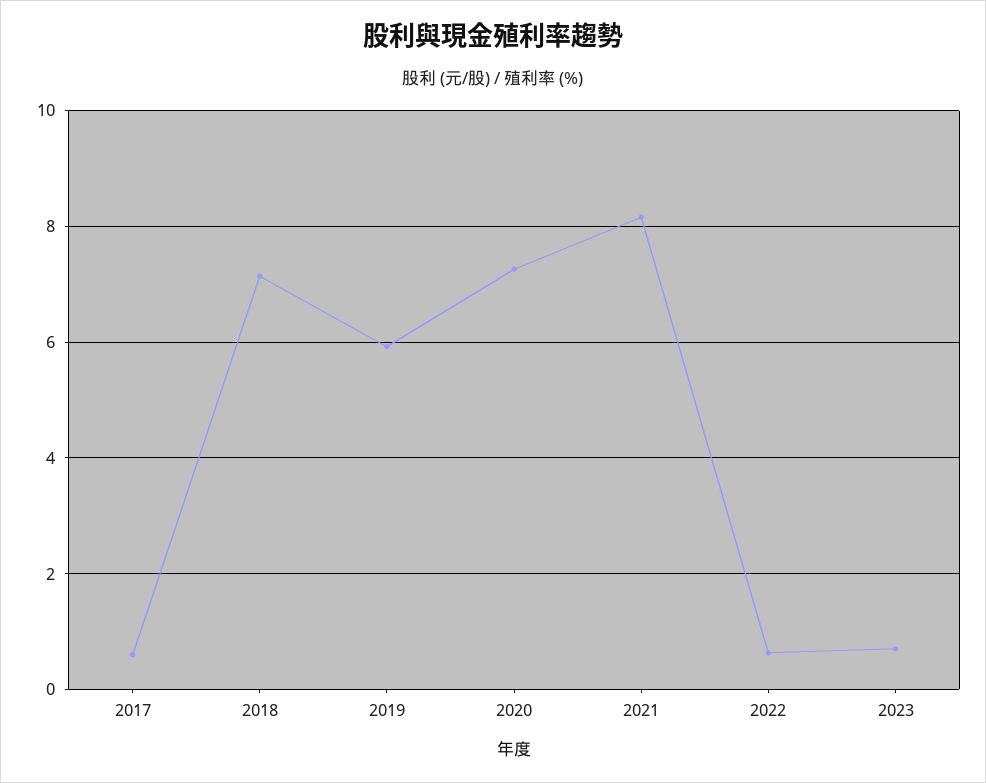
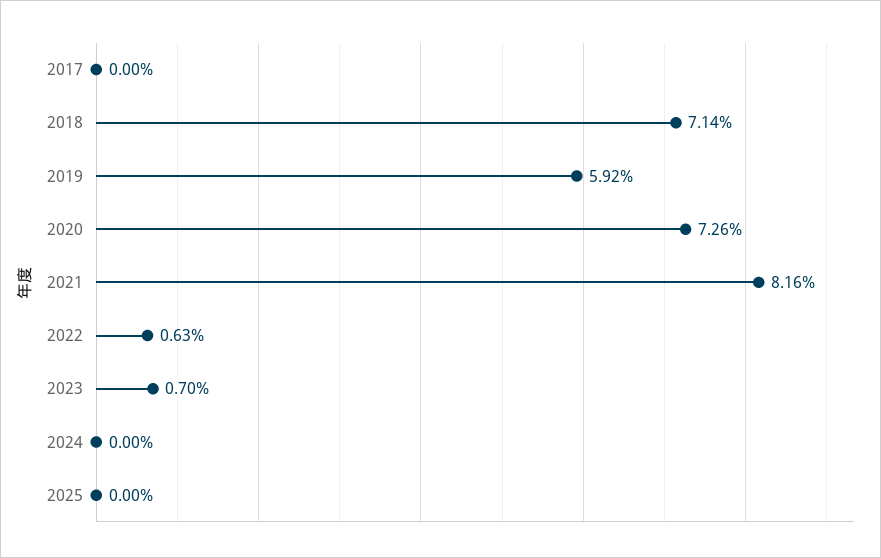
2017: 0.6 -> 0
2024: none -> 0
2025: none -> 0

